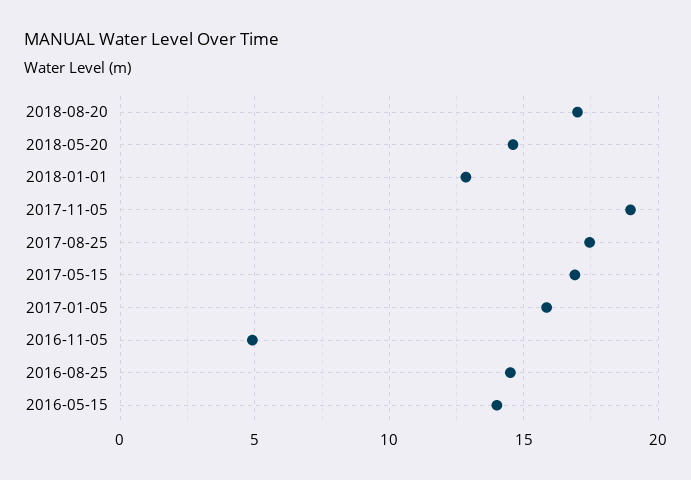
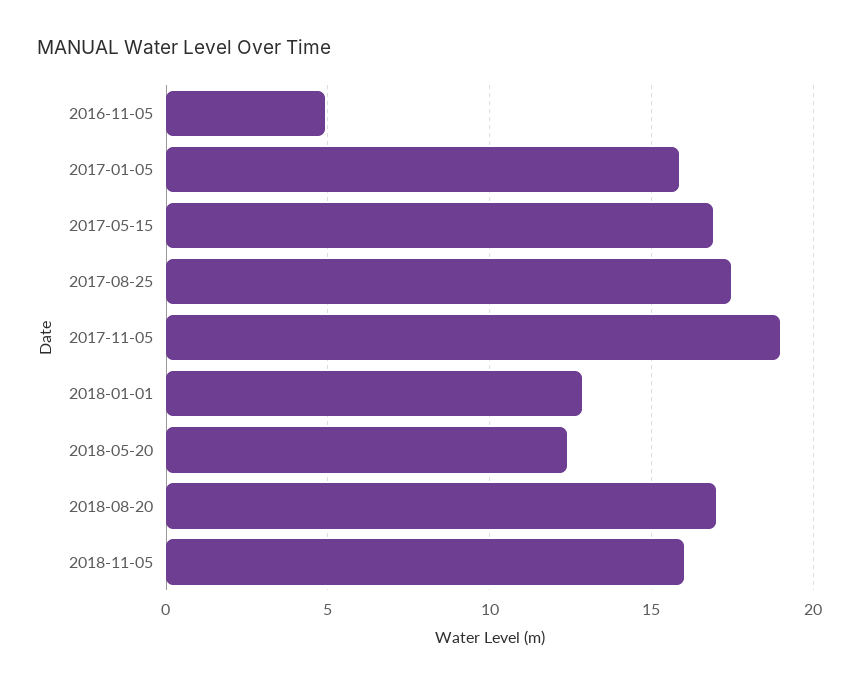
2018-05-20: 14.5 -> 12.5
2016-08-25: 14.5 -> none
2016-05-15: 14 -> none
2018-11-05: none -> 16

